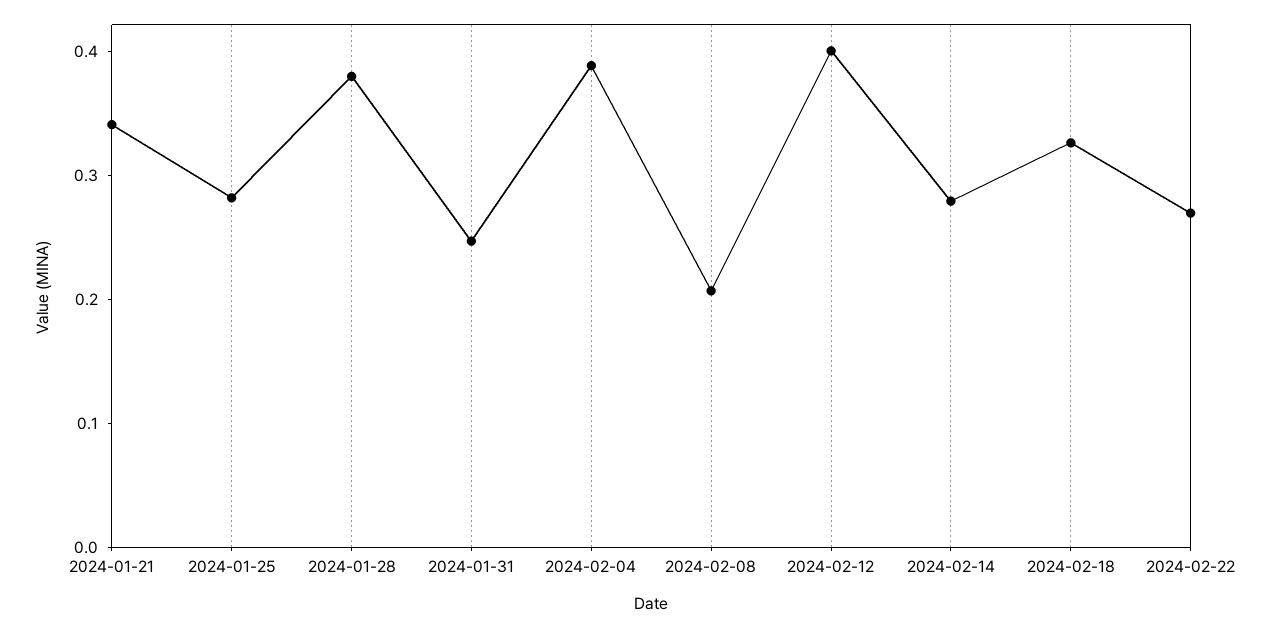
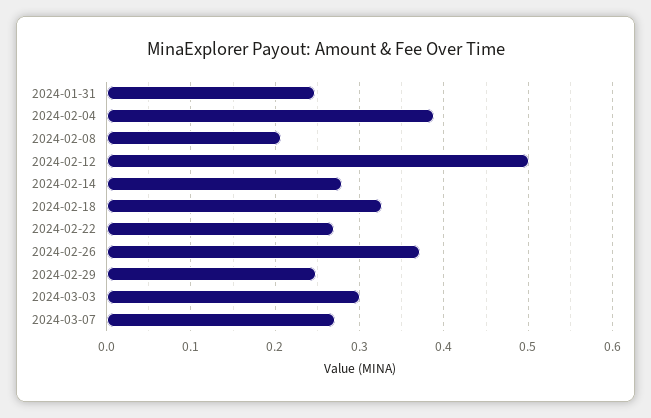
2024-01-21: 0.34 -> none
2024-01-25: 0.28 -> none
2024-01-28: 0.38 -> none
2024-02-12: 0.4 -> 0.5
2024-02-26: none -> 0.37
2024-02-29: none -> 0.25
2024-03-03: none -> 0.3
2024-03-07: none -> 0.27

